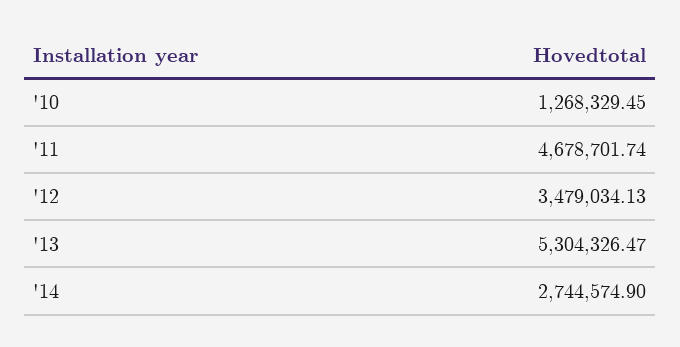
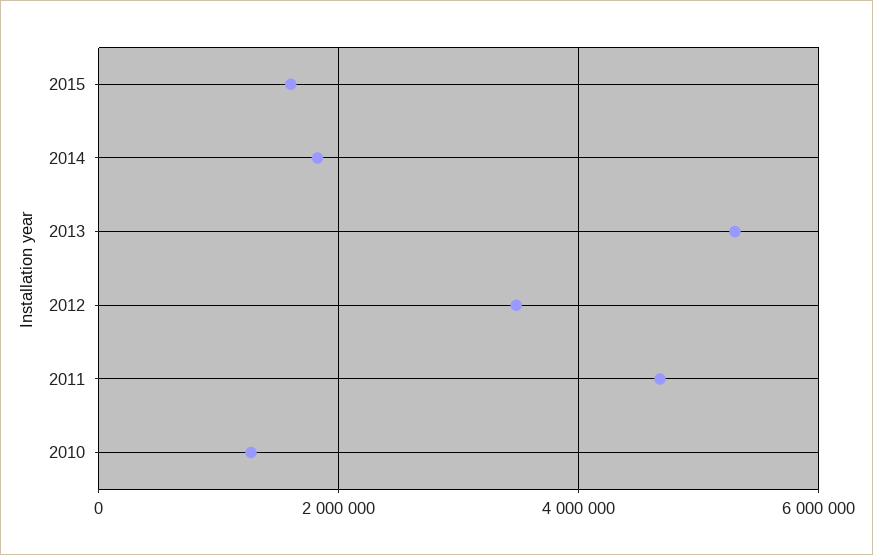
'14: 2744574.9 -> 1800000
2015: none -> 1600000

